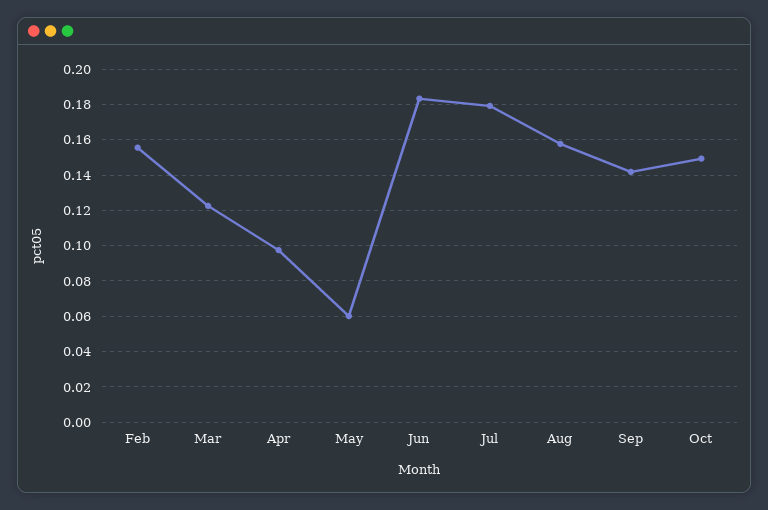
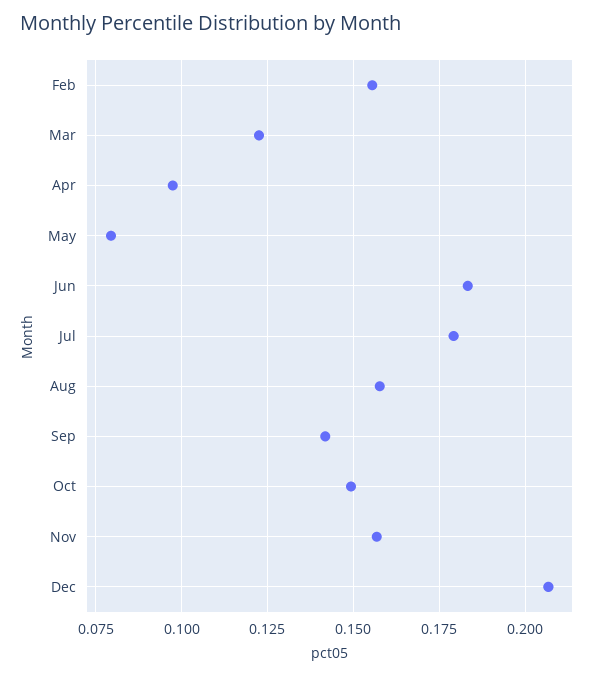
May: 0.06 -> 0.08
Nov: none -> 0.1575
Dec: none -> 0.2075

